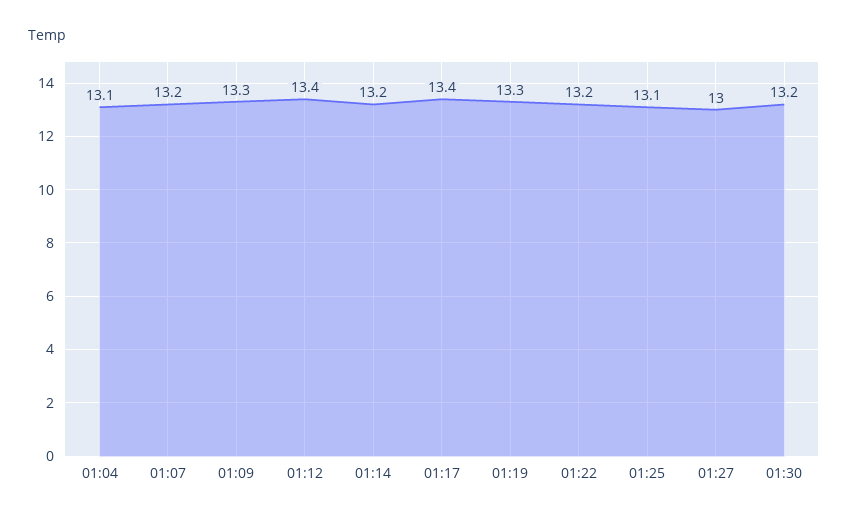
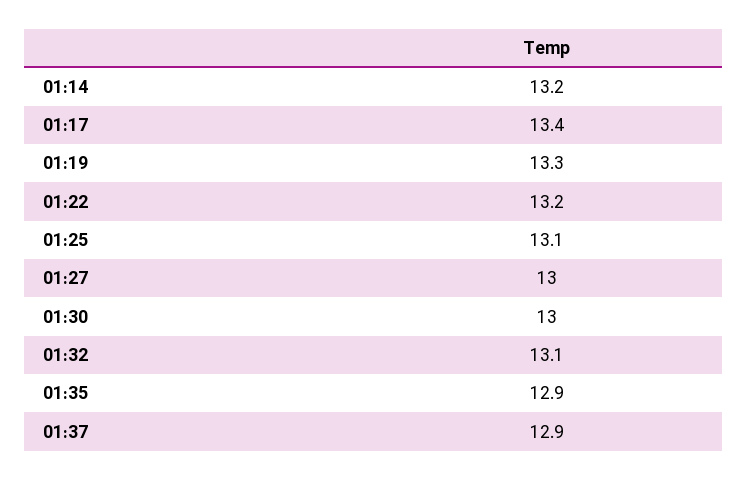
01:04: 13.1 -> none
01:07: 13.2 -> none
01:09: 13.3 -> none
01:12: 13.4 -> none
01:30: 13.2 -> 13
01:32: none -> 13.1
01:35: none -> 12.9
01:37: none -> 12.9

